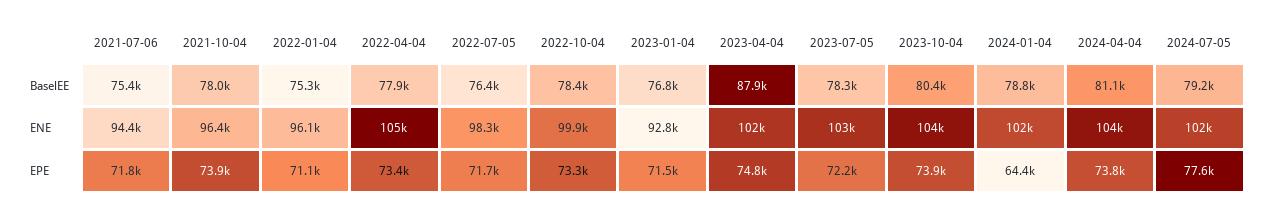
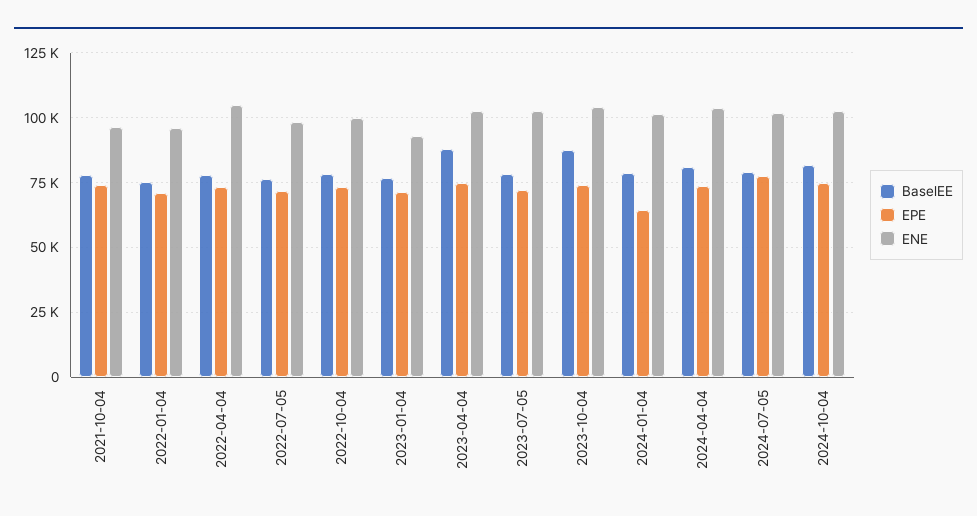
BaselEE, 2021-07-06: 75400 -> none
BaselEE, 2023-10-04: 80400 -> 87500
ENE, 2021-07-06: 94400 -> none
EPE, 2021-07-06: 71800 -> none
BaselEE, 2024-10-04: none -> 82500
EPE, 2024-10-04: none -> 75000
ENE, 2024-10-04: none -> 102500

